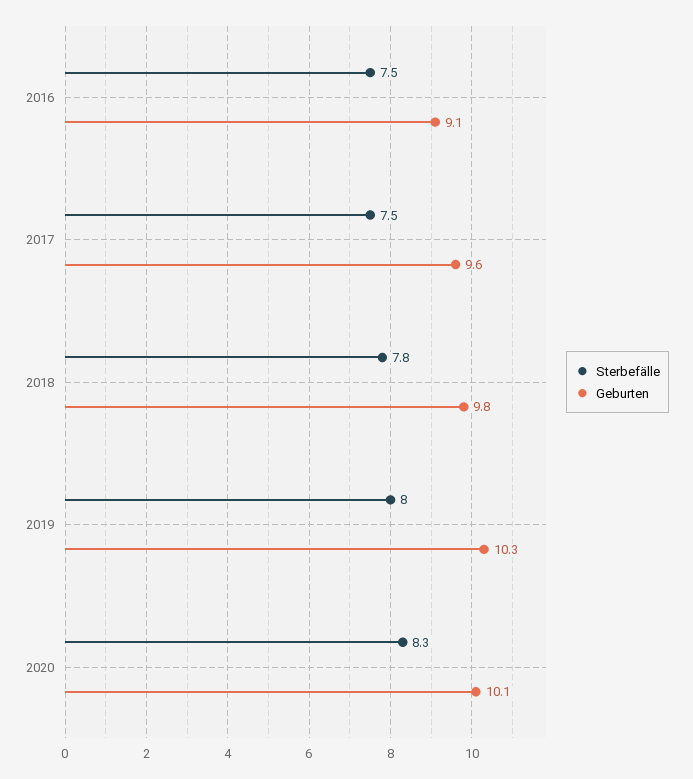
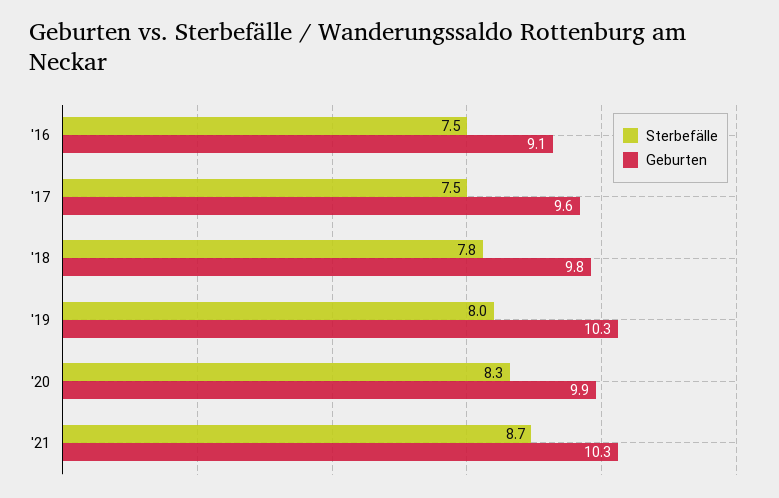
Geburten, 2020: 10.1 -> 9.9
Sterbefälle, '21: none -> 8.7
Geburten, '21: none -> 10.3

